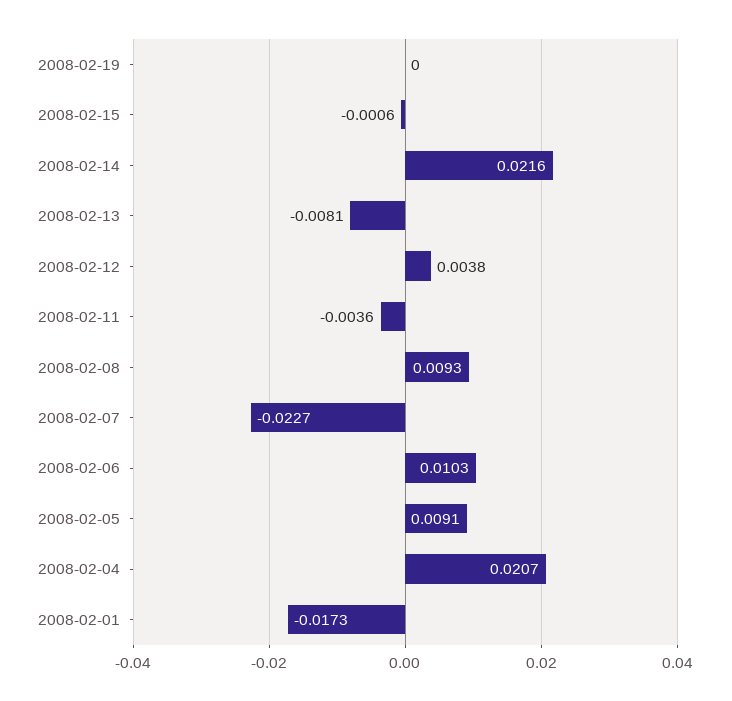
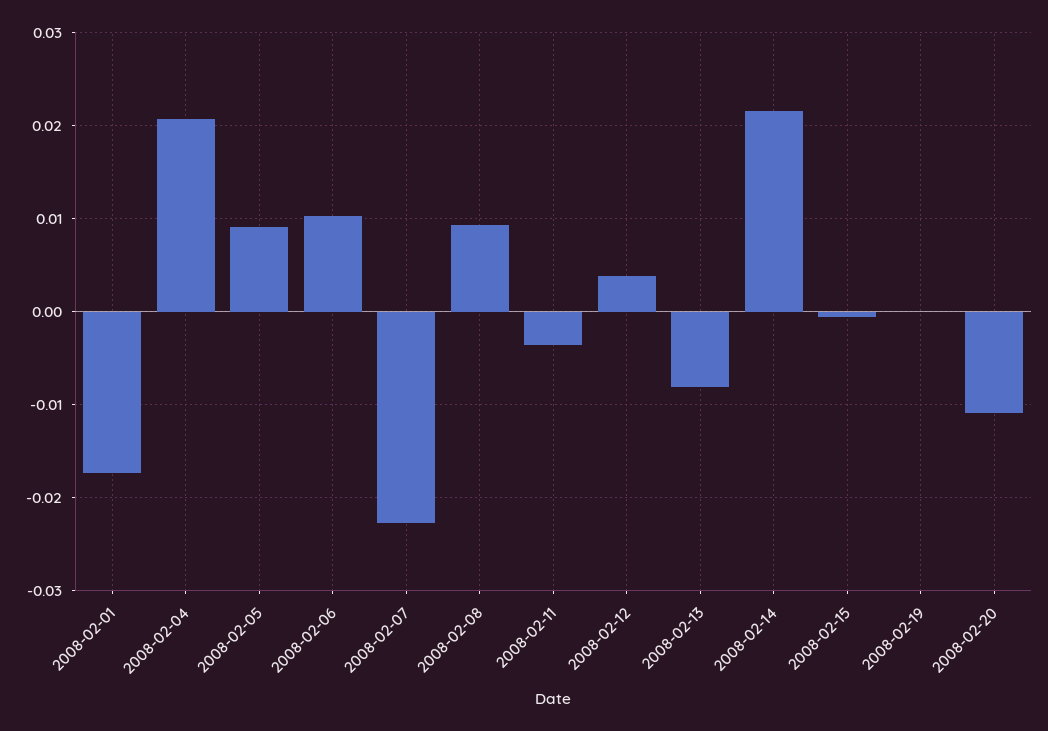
2008-02-20: none -> -0.011

